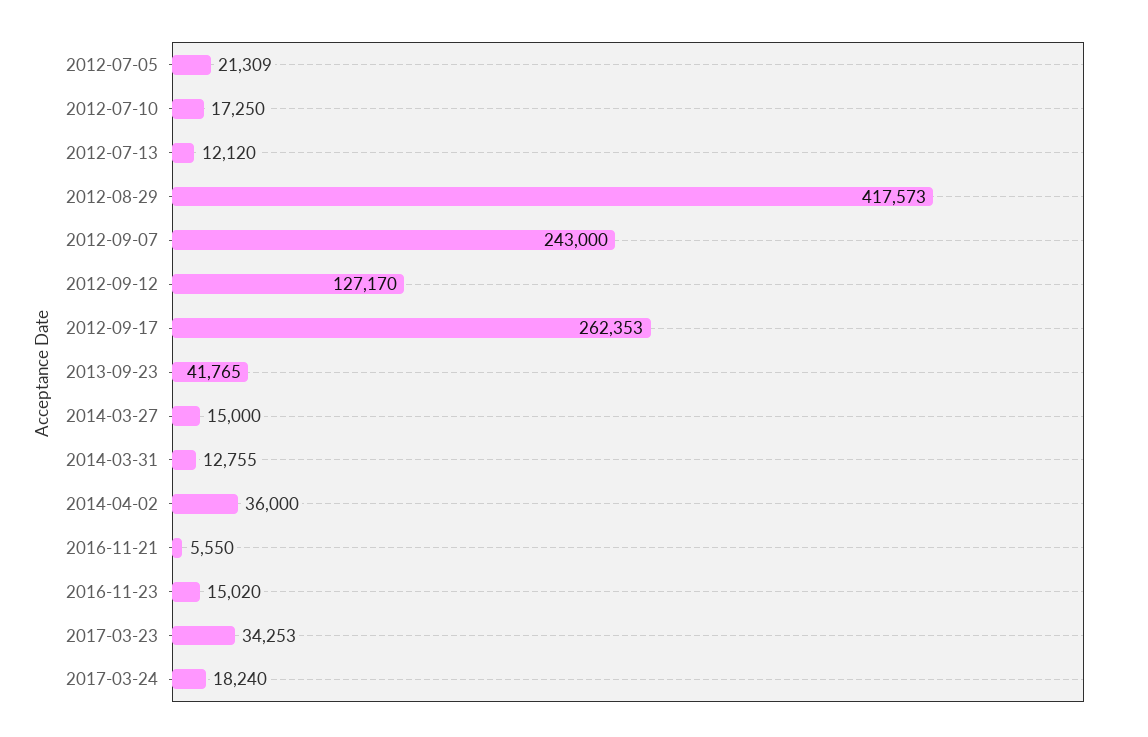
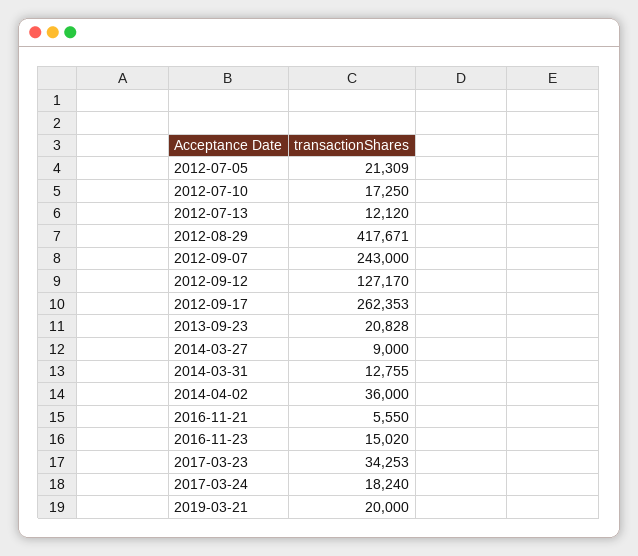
2012-08-29: 417573 -> 417671
2013-09-23: 41765 -> 20828
2014-03-27: 15000 -> 9000
2019-03-21: none -> 20000

